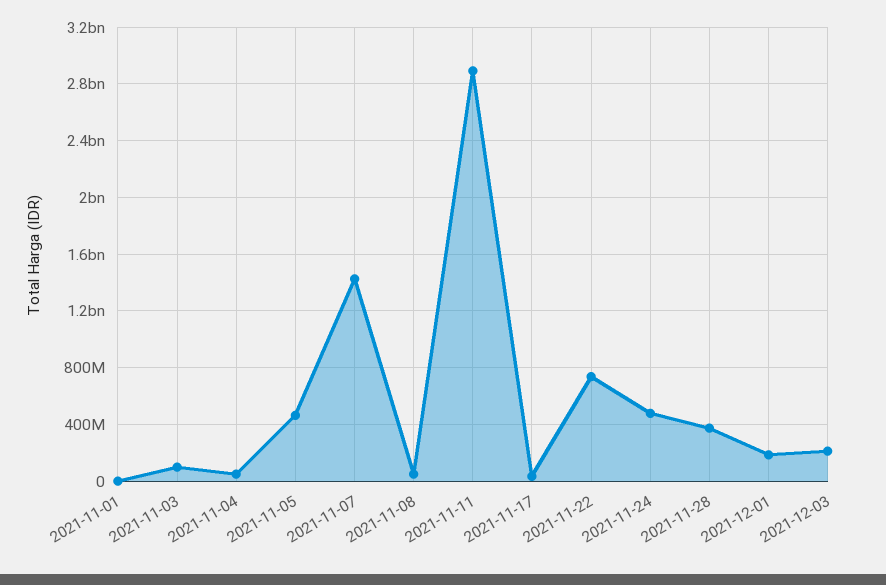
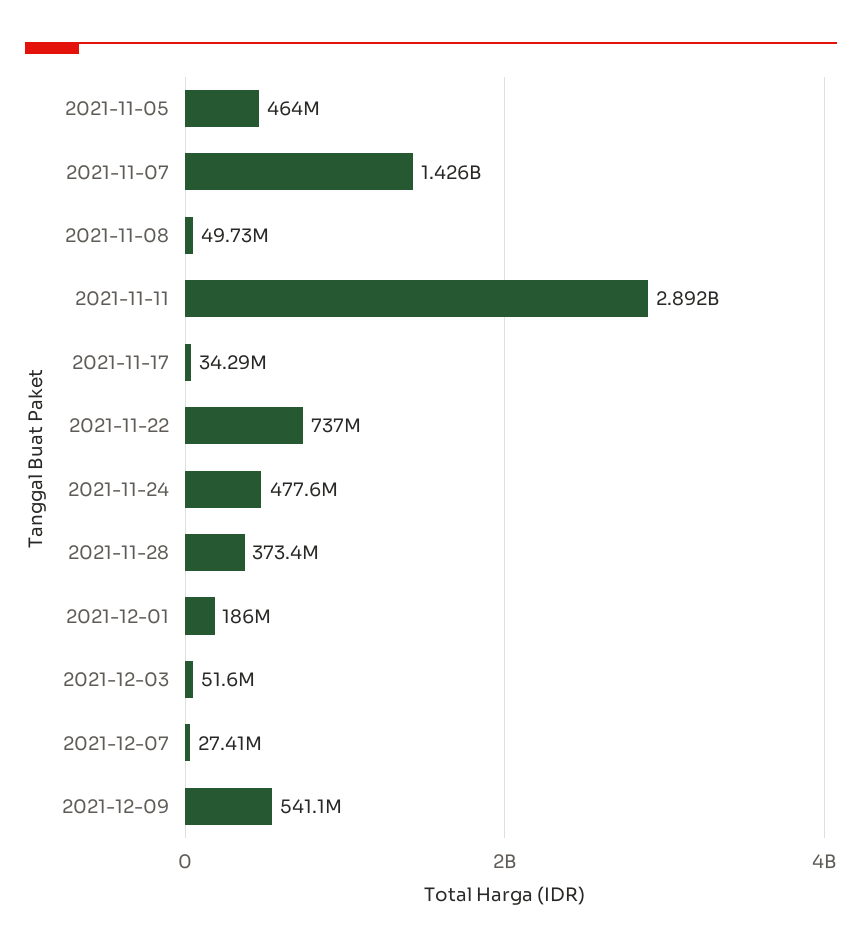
2021-11-01: 0 -> none
2021-11-03: 100000000 -> none
2021-11-04: 50000000 -> none
2021-12-03: 200000000 -> 51600000
2021-12-07: none -> 27410000
2021-12-09: none -> 541100000

